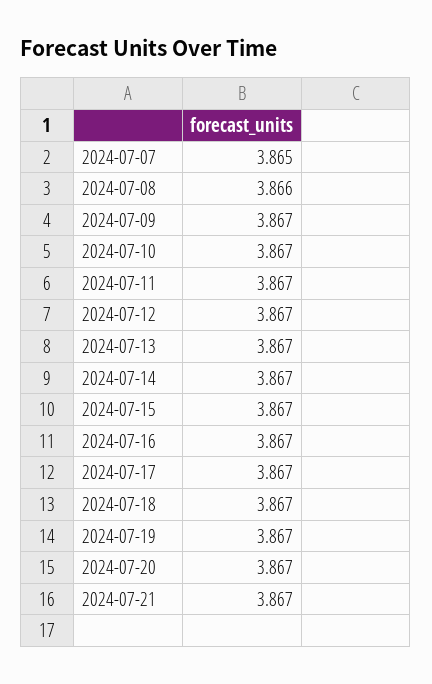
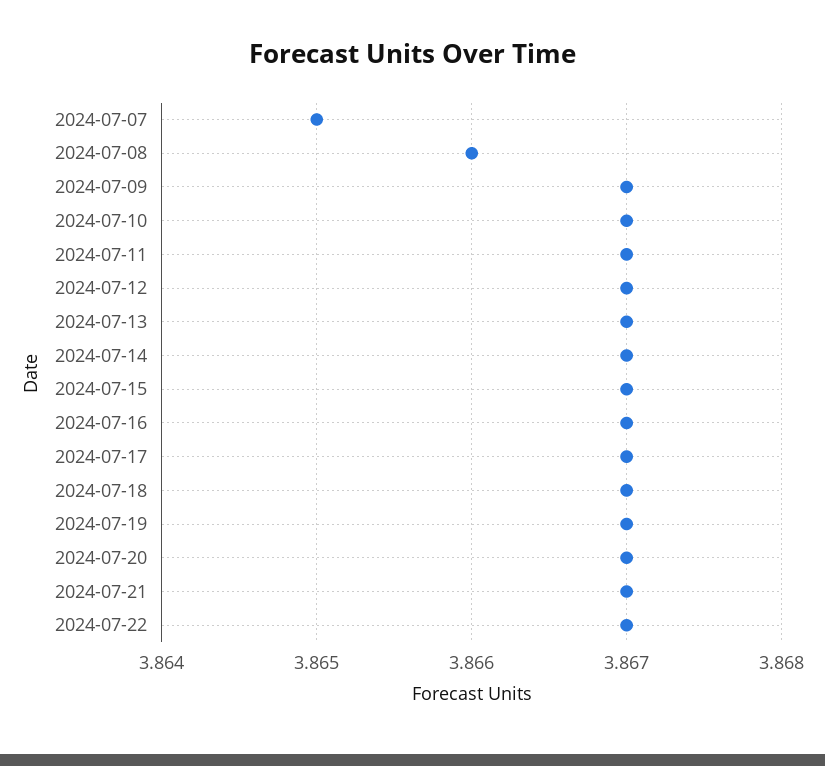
2024-07-22: none -> 3.867

